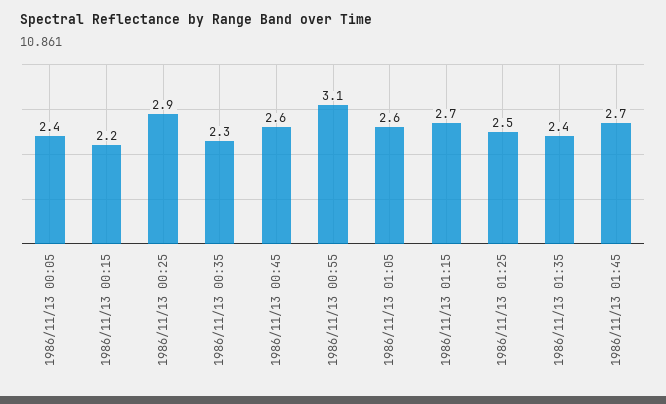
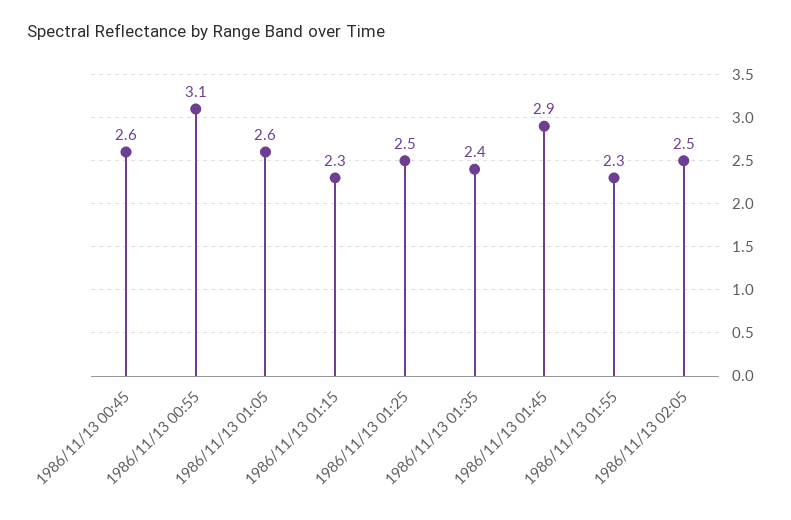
1986/11/13 00:05: 2.4 -> none
1986/11/13 00:15: 2.2 -> none
1986/11/13 00:25: 2.9 -> none
1986/11/13 00:35: 2.3 -> none
1986/11/13 01:15: 2.7 -> 2.3
1986/11/13 01:45: 2.7 -> 2.9
1986/11/13 01:55: none -> 2.3
1986/11/13 02:05: none -> 2.5

